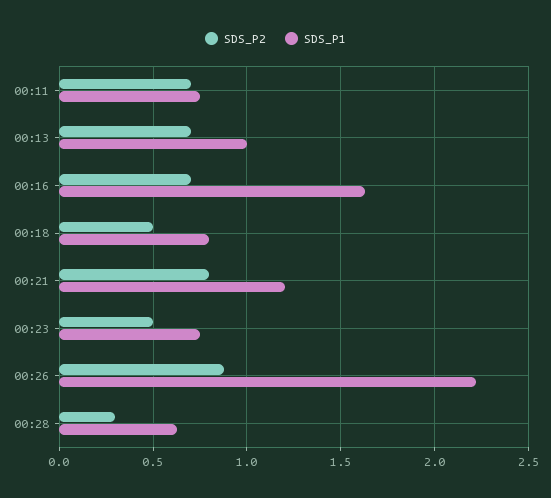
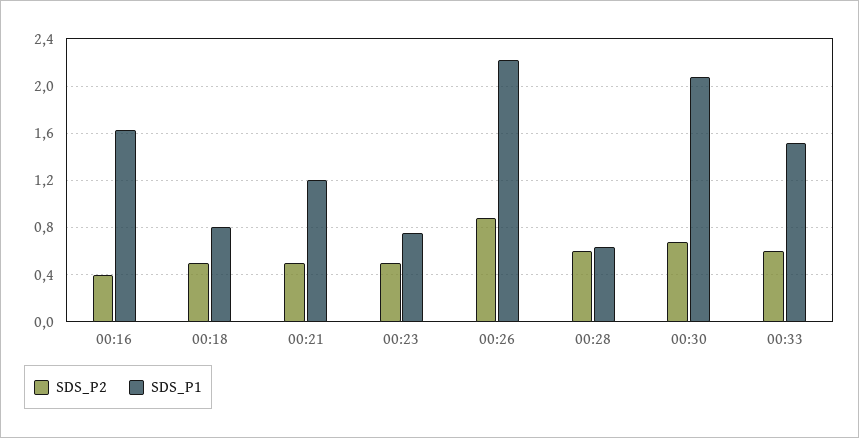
SDS_P2, 00:11: 0.7 -> none
SDS_P1, 00:11: 0.75 -> none
SDS_P2, 00:13: 0.7 -> none
SDS_P1, 00:13: 1 -> none
SDS_P2, 00:16: 0.7 -> 0.4
SDS_P2, 00:21: 0.8 -> 0.5
SDS_P2, 00:28: 0.3 -> 0.6
SDS_P2, 00:30: none -> 0.7
SDS_P1, 00:30: none -> 2.1
SDS_P2, 00:33: none -> 0.6
SDS_P1, 00:33: none -> 1.5

